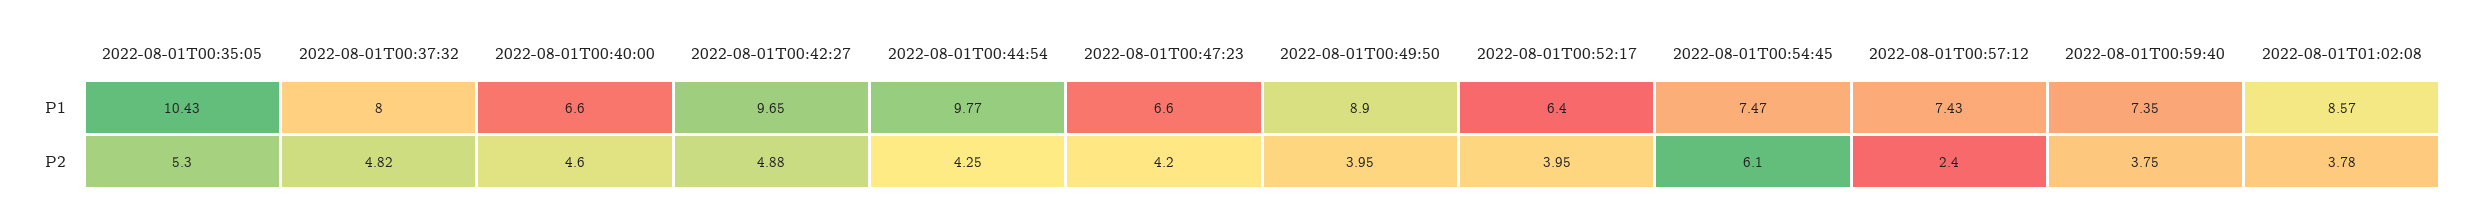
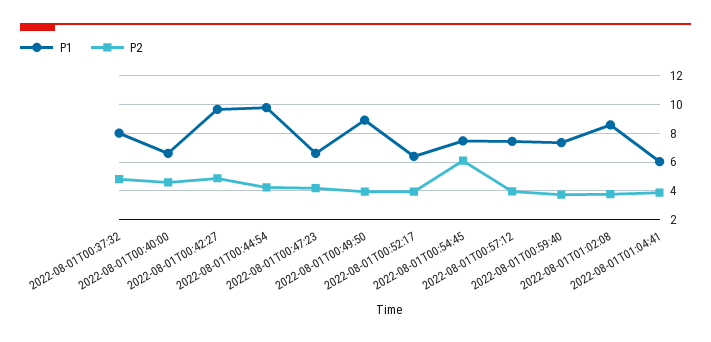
P1, 2022-08-01T00:35:05: 10.43 -> none
P2, 2022-08-01T00:35:05: 5.3 -> none
P2, 2022-08-01T00:57:12: 2.4 -> 4
P1, 2022-08-01T01:04:41: none -> 6
P2, 2022-08-01T01:04:41: none -> 4

